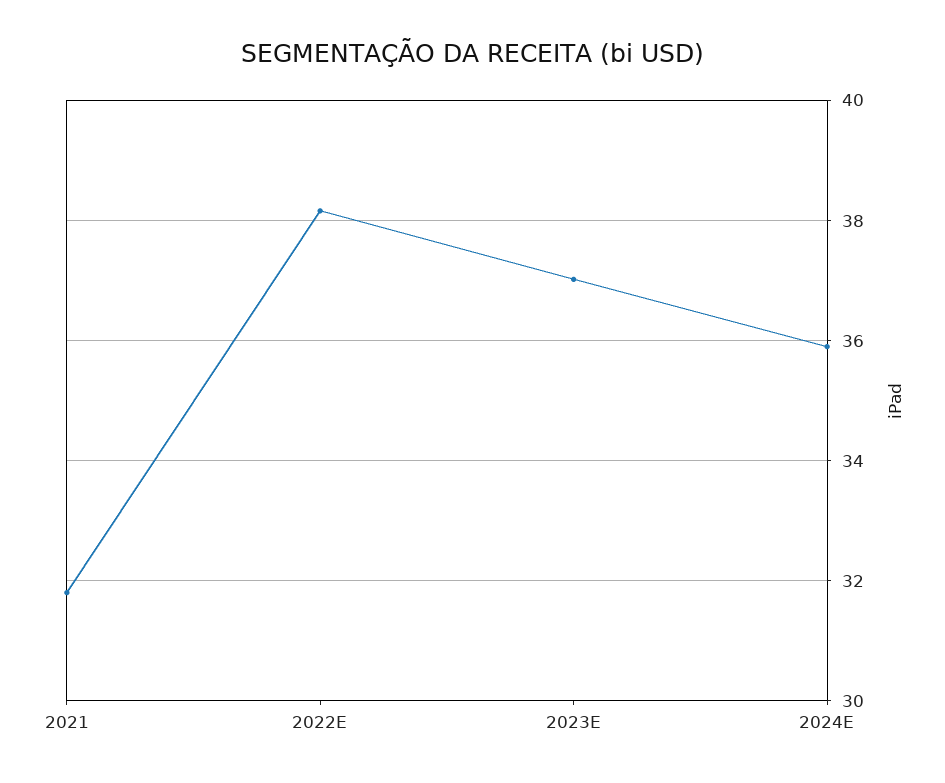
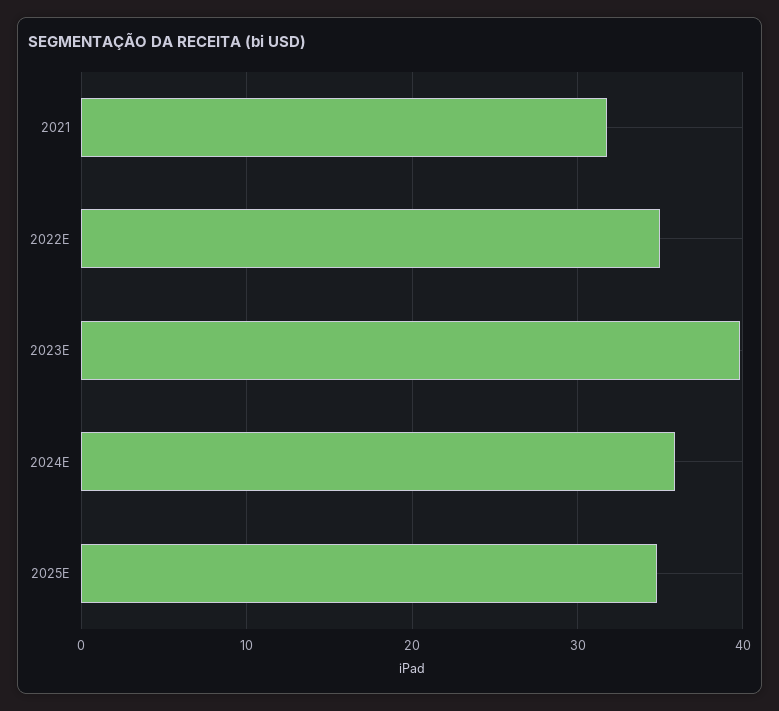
2022E: 38.2 -> 35
2023E: 37 -> 40
2025E: none -> 35

